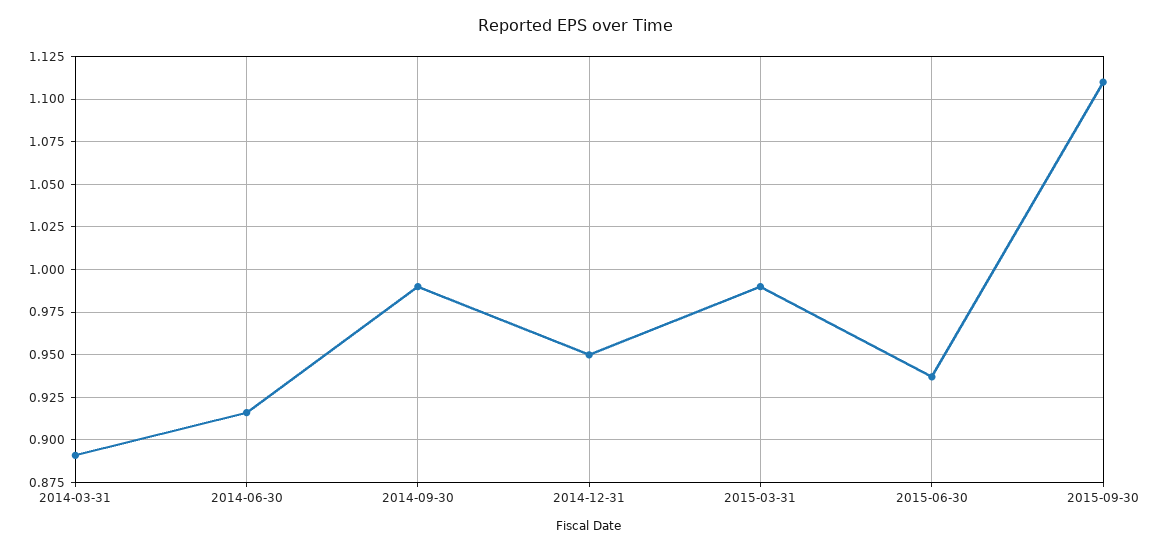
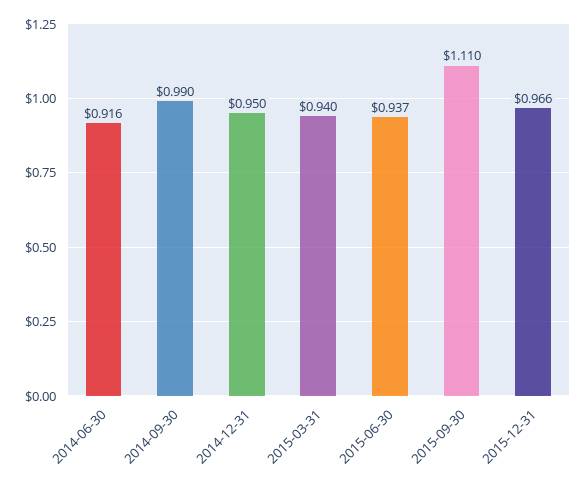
2014-03-31: 0.89 -> none
2015-03-31: 0.99 -> 0.94
2015-12-31: none -> 0.966

